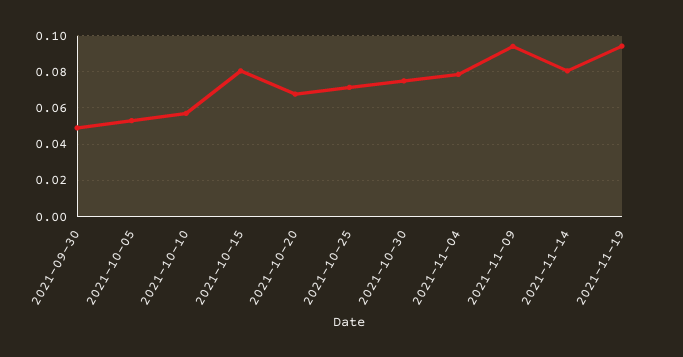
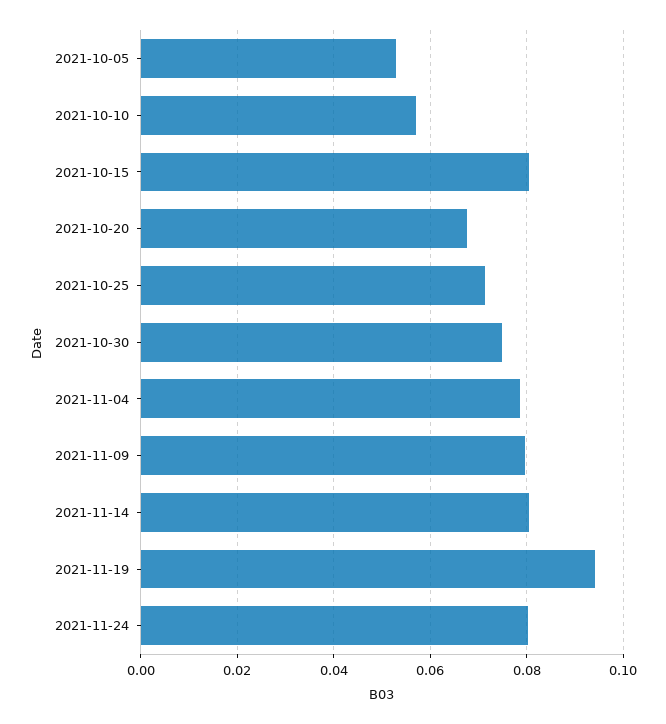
2021-09-30: 0.05 -> none
2021-11-09: 0.095 -> 0.08
2021-11-24: none -> 0.08

